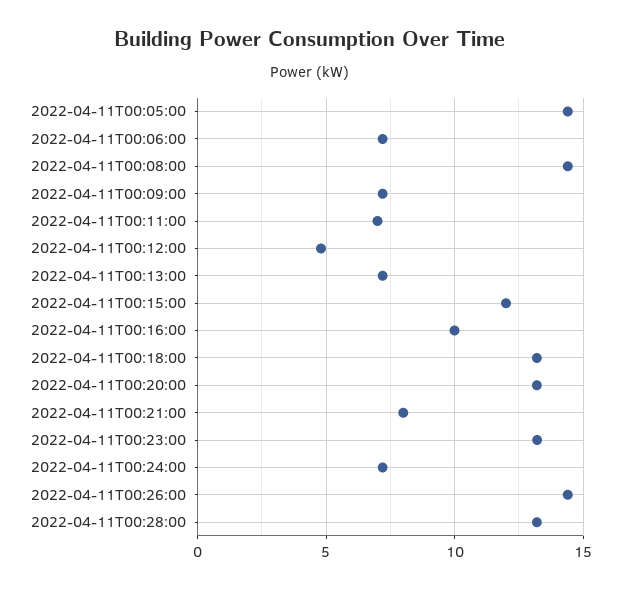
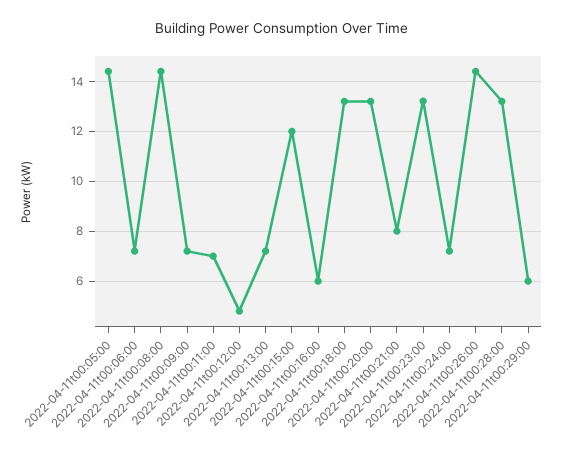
2022-04-11T00:16:00: 10 -> 6
2022-04-11t00:29:00: none -> 6

